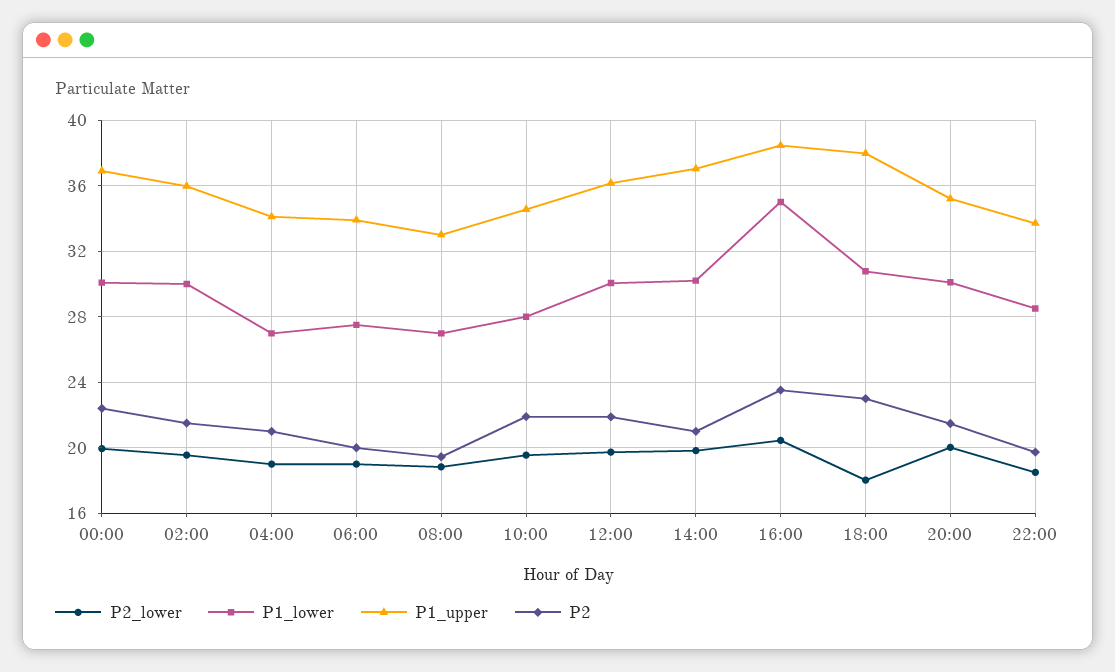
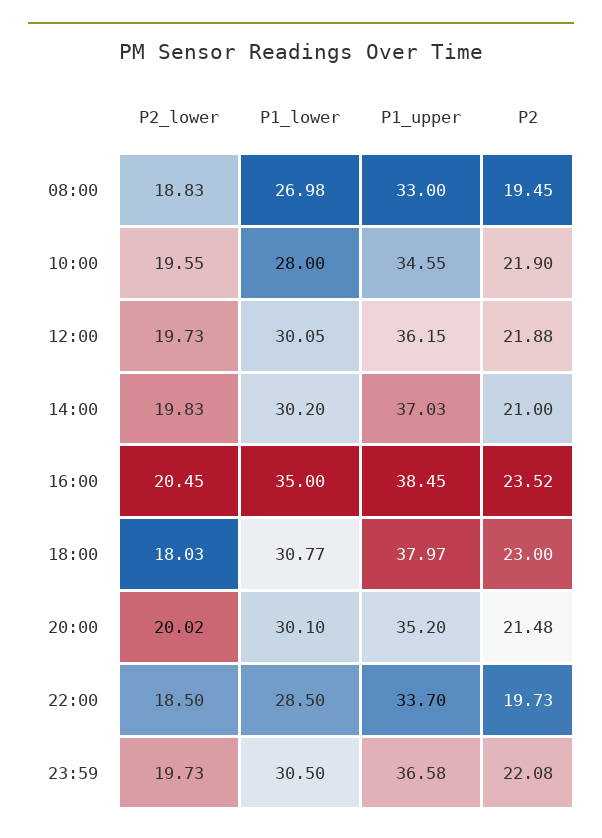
P2_lower, 00:00: 20 -> none
P1_lower, 00:00: 30 -> none
P1_upper, 00:00: 37 -> none
P2, 00:00: 22.5 -> none
P2_lower, 02:00: 19.5 -> none
P1_lower, 02:00: 30 -> none
P1_upper, 02:00: 36 -> none
P2, 02:00: 21.5 -> none
P2_lower, 04:00: 19 -> none
P1_lower, 04:00: 27 -> none
P1_upper, 04:00: 34 -> none
P2, 04:00: 21 -> none
P2_lower, 06:00: 19 -> none
P1_lower, 06:00: 27.5 -> none
P1_upper, 06:00: 34 -> none
P2, 06:00: 20 -> none
P2_lower, 23:59: none -> 19.73
P1_lower, 23:59: none -> 30.5
P1_upper, 23:59: none -> 36.58
P2, 23:59: none -> 22.08

